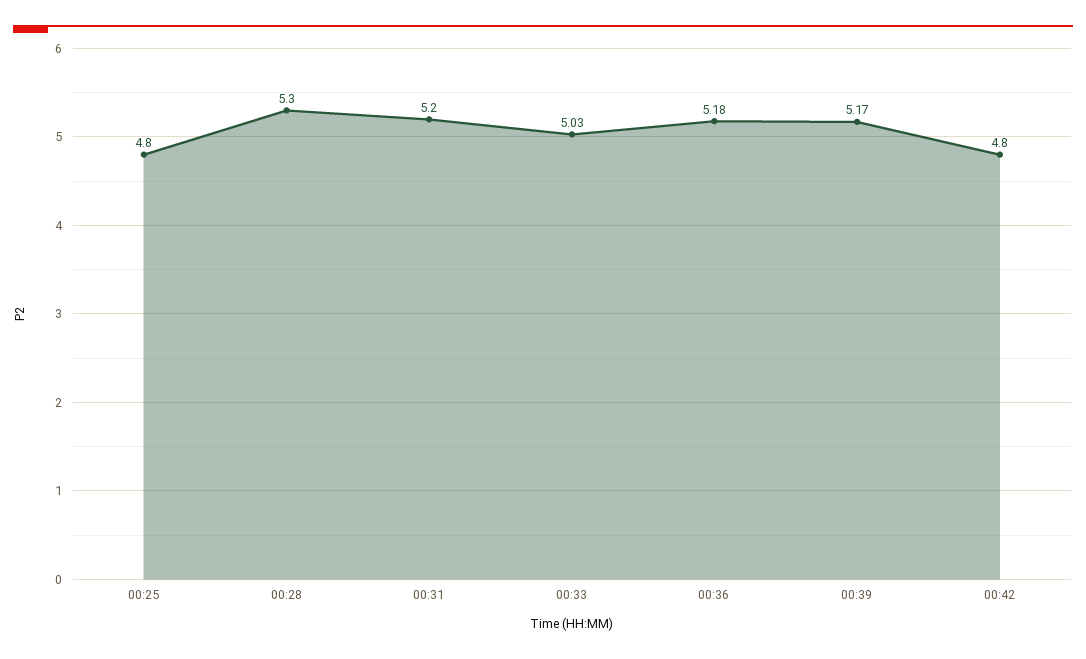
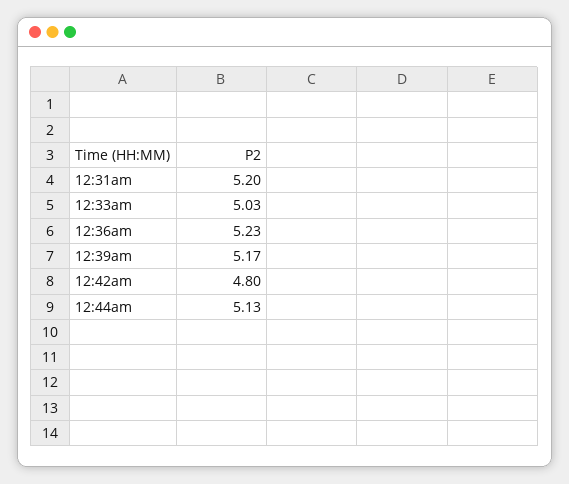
00:25: 4.8 -> none
00:28: 5.3 -> none
00:36: 5.18 -> 5.23
12:44am: none -> 5.13

